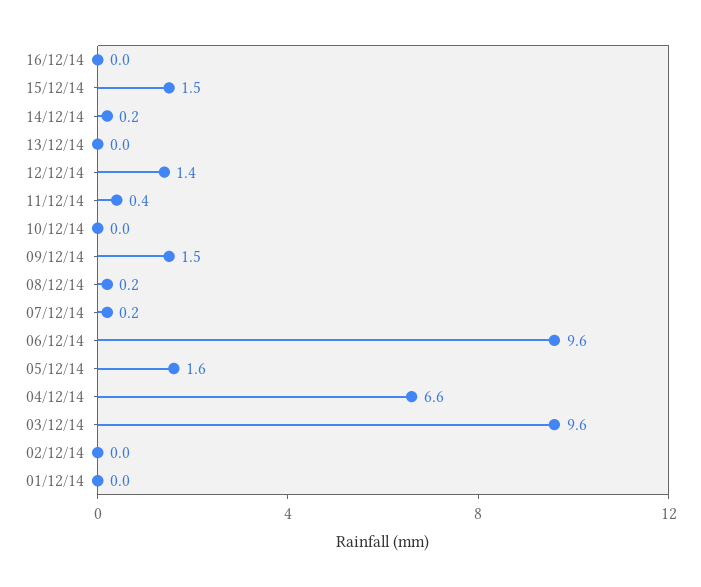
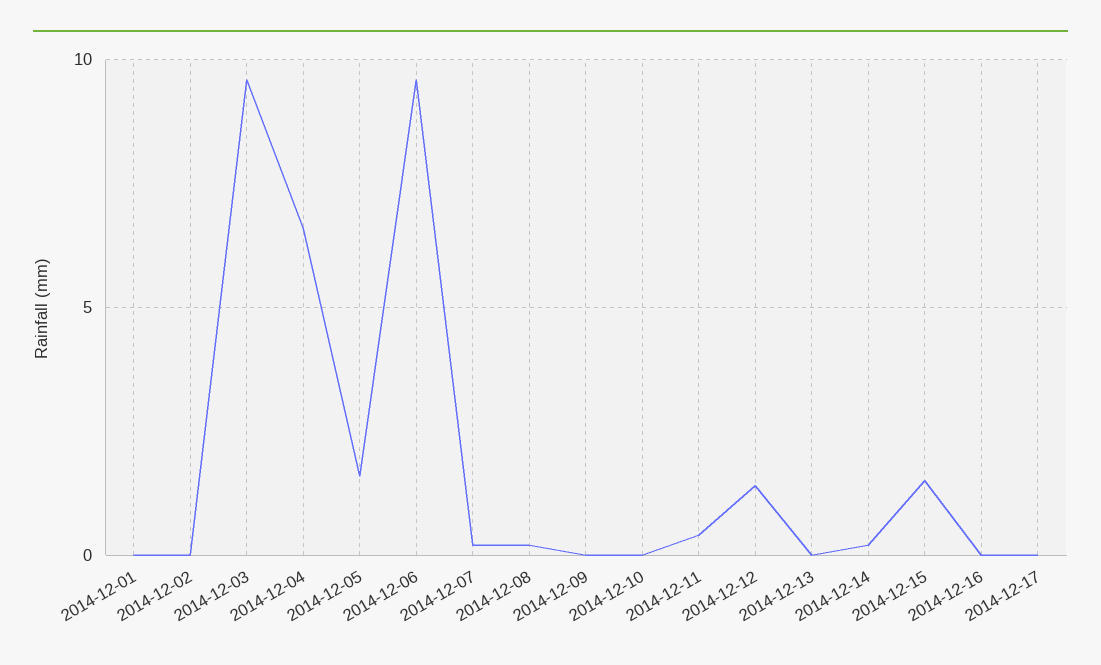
09/12/14: 1.5 -> 0
2014-12-17: none -> 0

